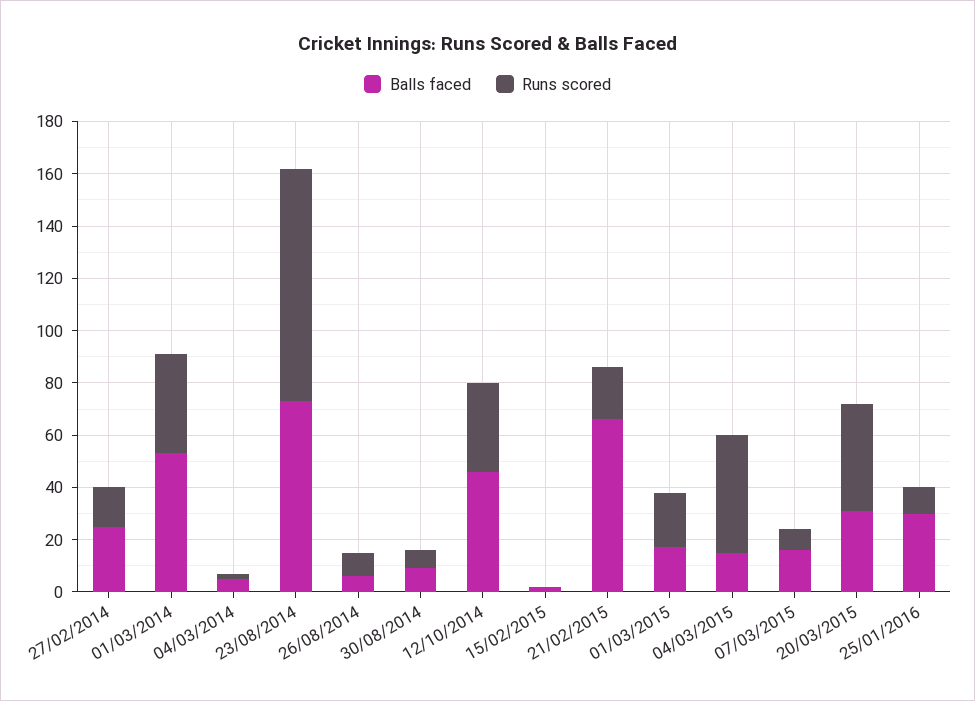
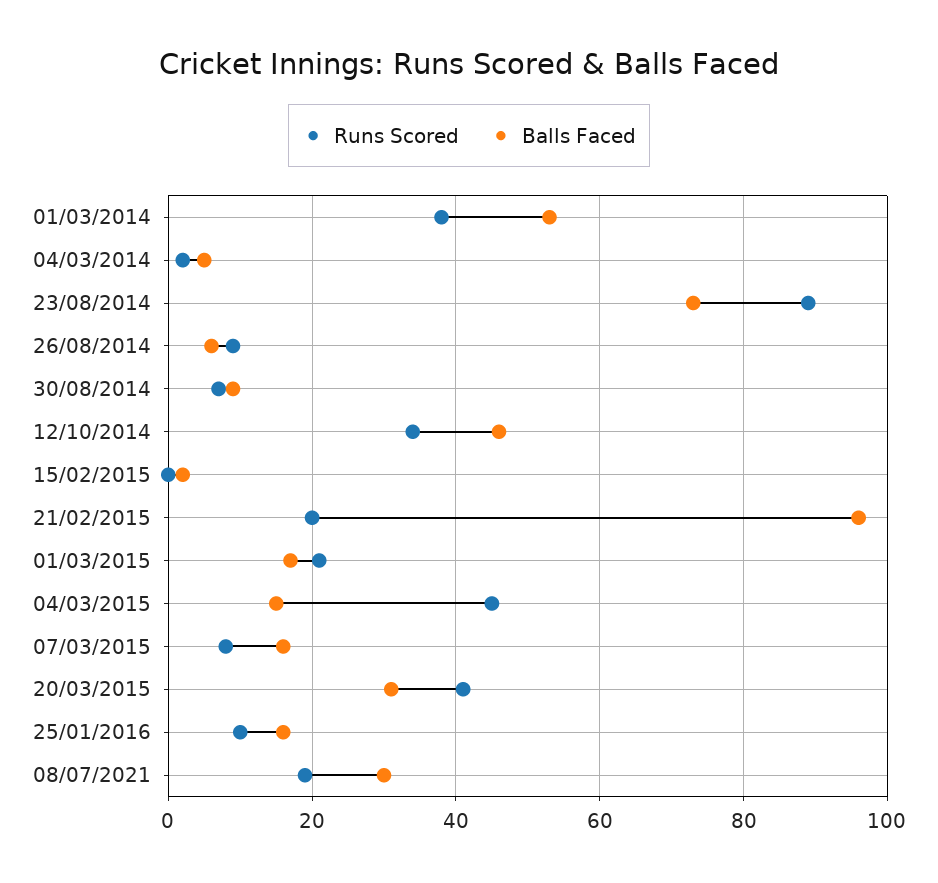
Balls faced, 27/02/2014: 25 -> none
Runs scored, 27/02/2014: 15 -> none
Balls faced, 21/02/2015: 65 -> 95
Balls faced, 25/01/2016: 30 -> 15
Runs scored, 08/07/2021: none -> 20
Balls faced, 08/07/2021: none -> 30

